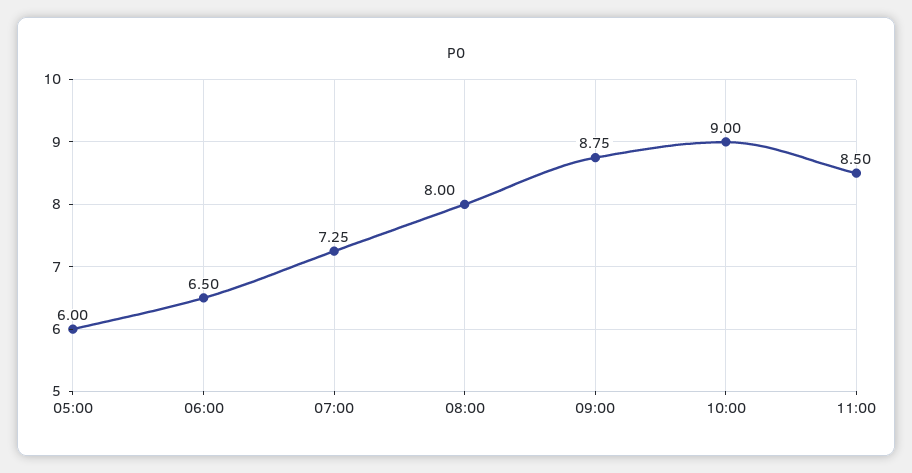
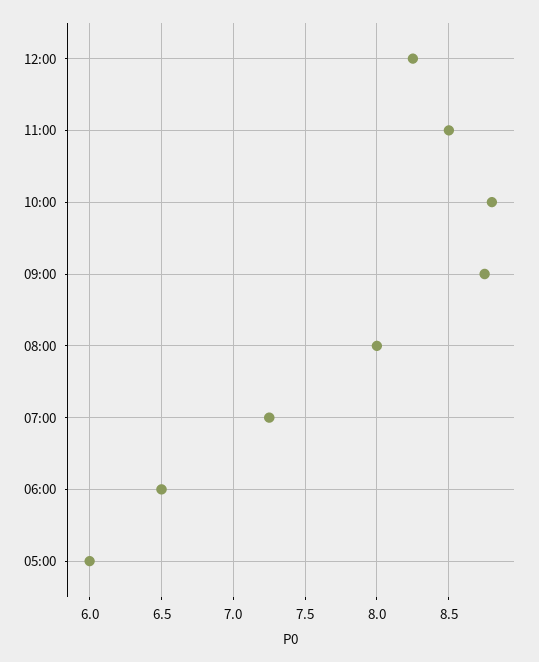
10:00: 9 -> 8.8
12:00: none -> 8.25

